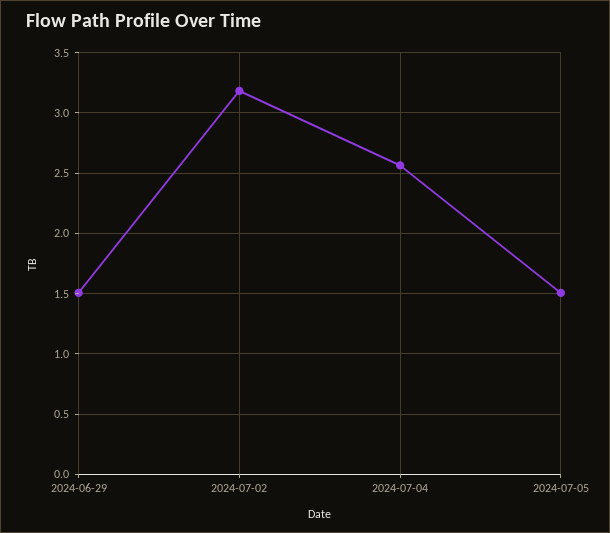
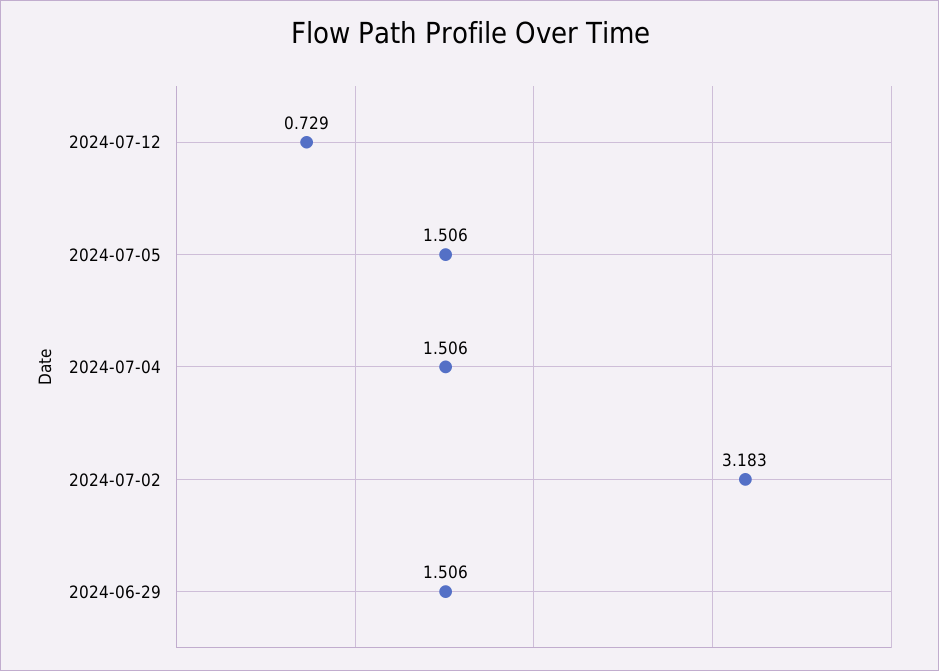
2024-07-04: 2.55 -> 1.506
2024-07-12: none -> 0.729

